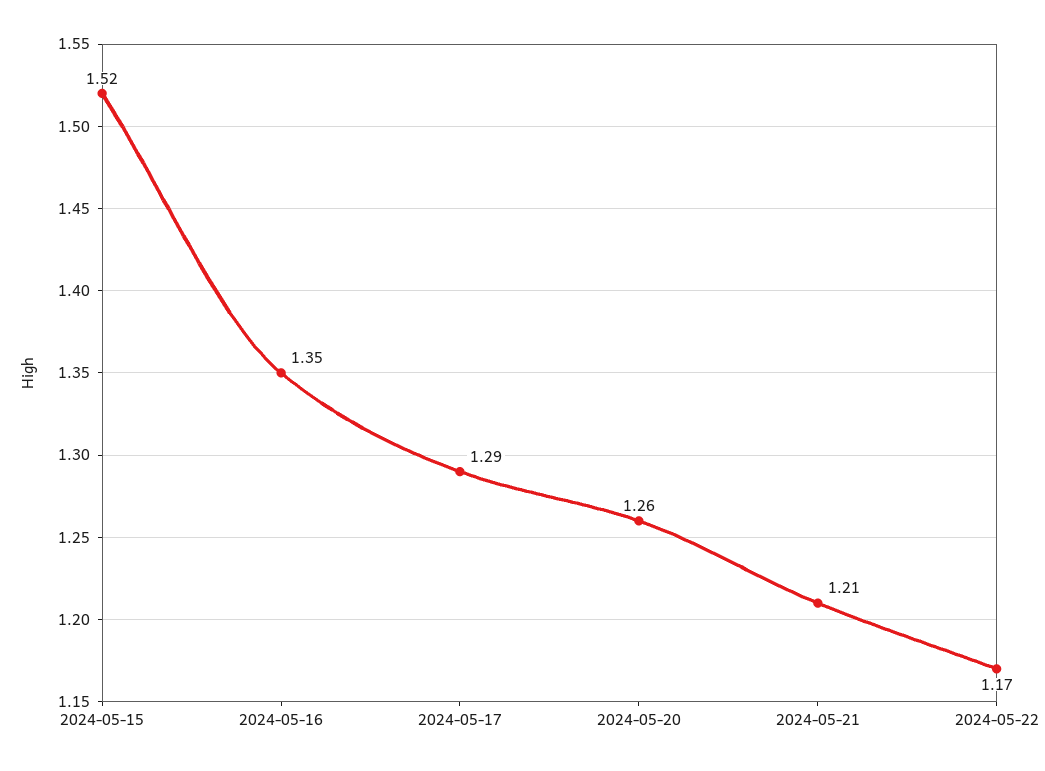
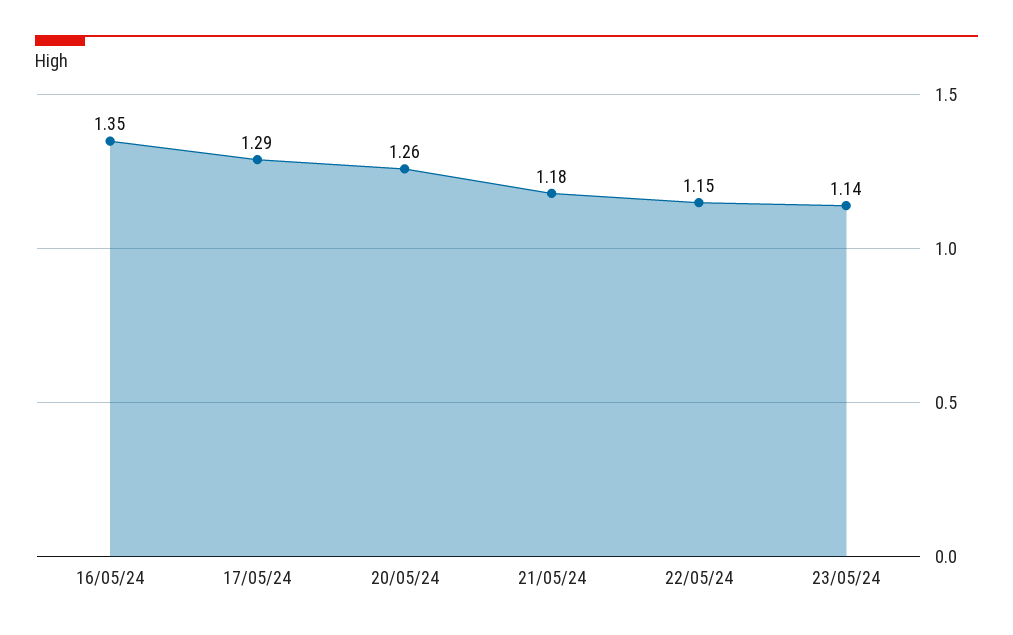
2024-05-15: 1.52 -> none
2024-05-21: 1.21 -> 1.18
2024-05-22: 1.17 -> 1.15
23/05/24: none -> 1.14

